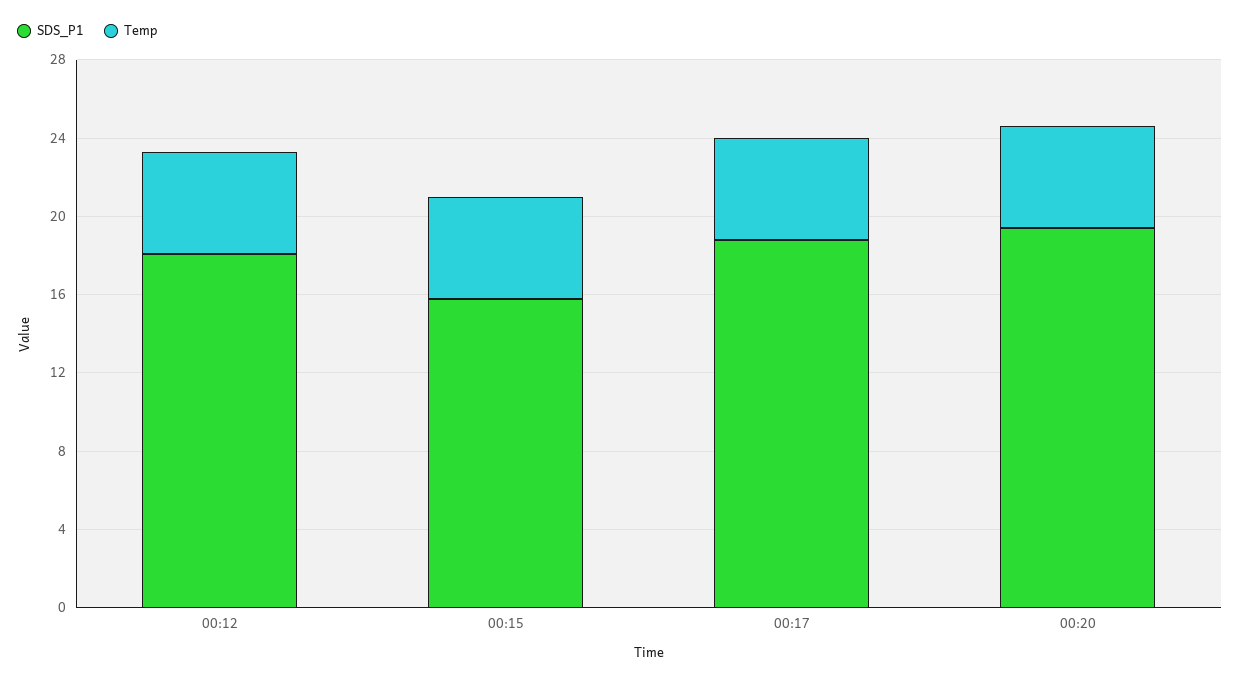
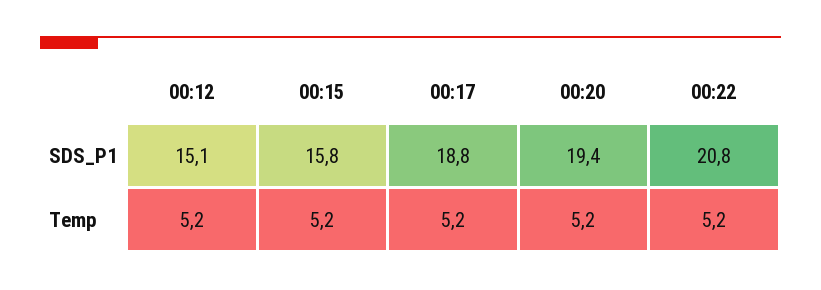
SDS_P1, 00:12: 18 -> 15.1
SDS_P1, 00:22: none -> 20.8
Temp, 00:22: none -> 5.2

